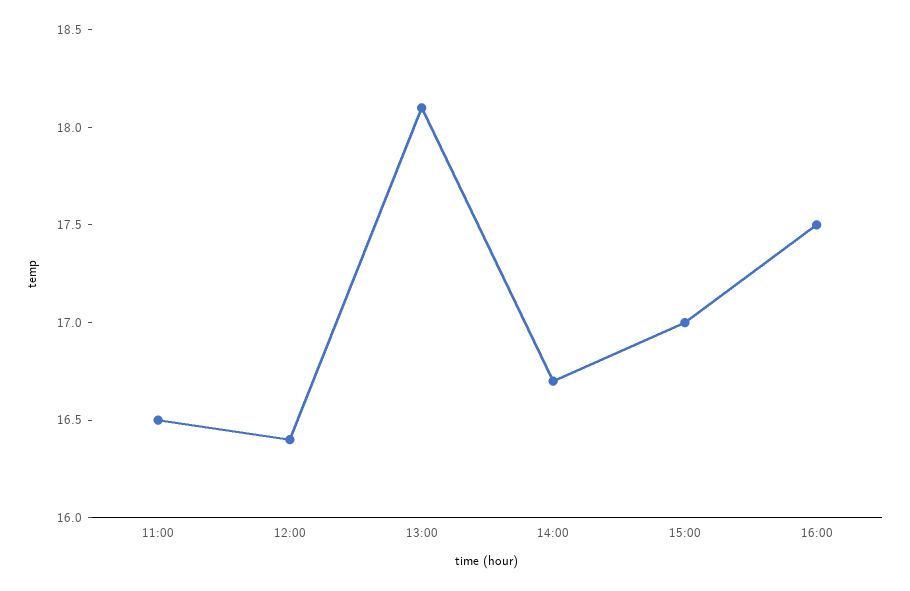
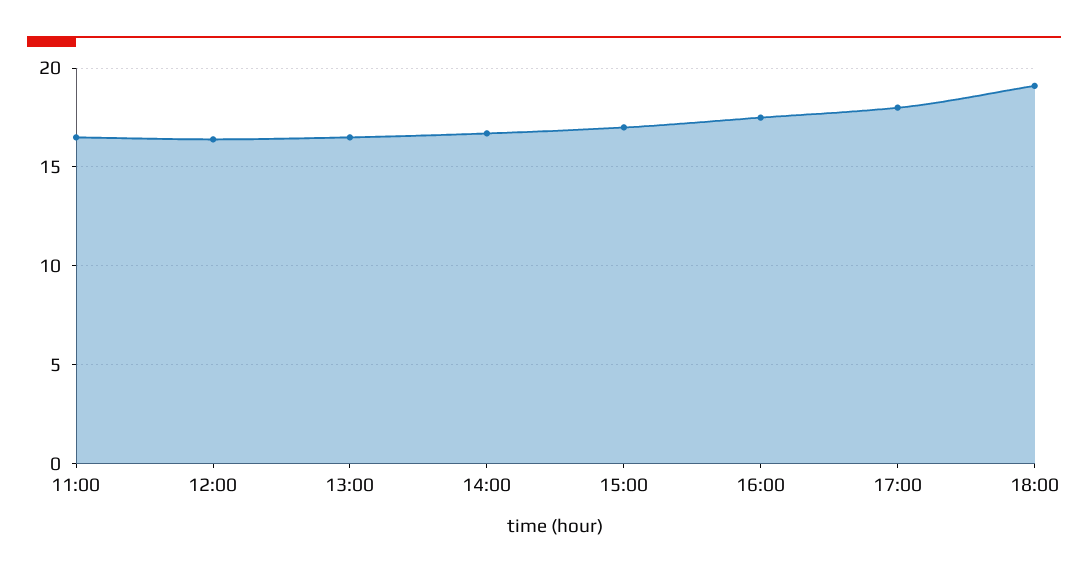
13:00: 18.1 -> 16.5
17:00: none -> 18
18:00: none -> 19

